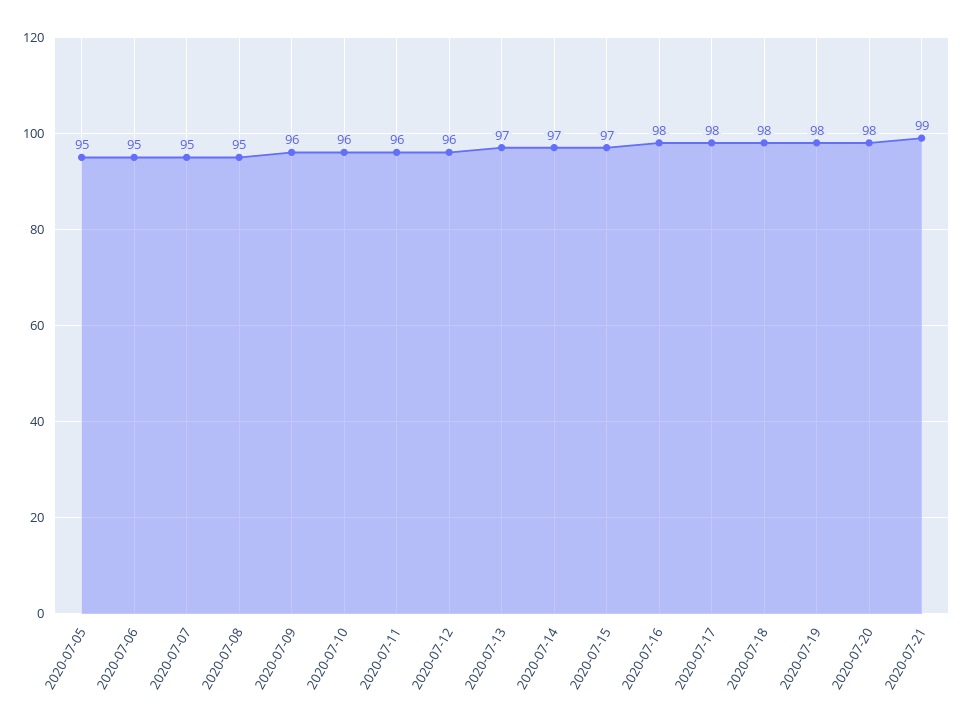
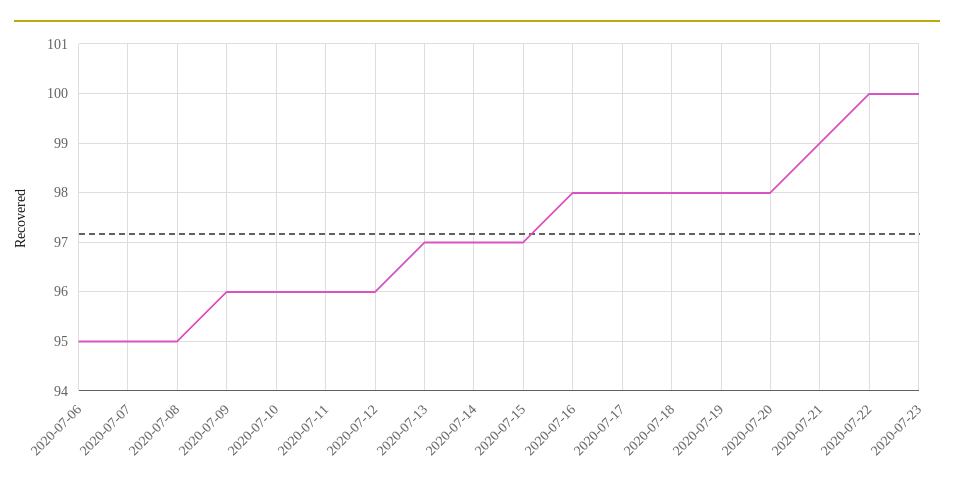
2020-07-05: 95 -> none
2020-07-22: none -> 100
2020-07-23: none -> 100

